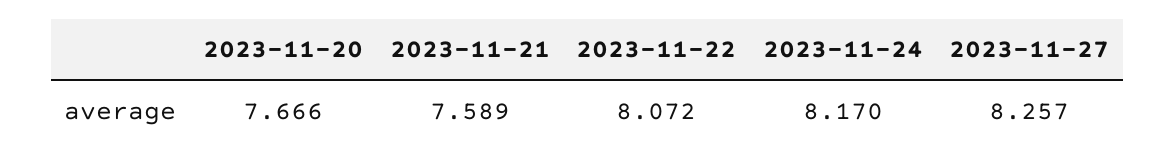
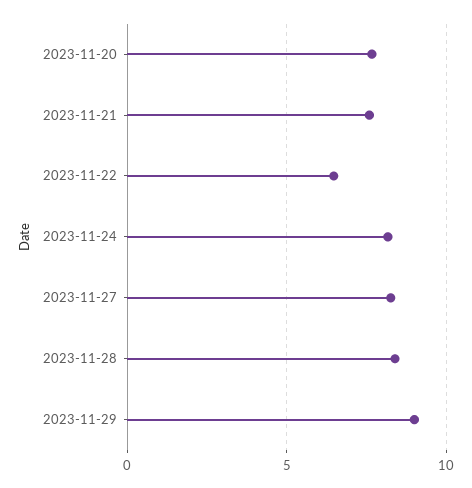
2023-11-22: 8.072 -> 6.5
2023-11-28: none -> 8.5
2023-11-29: none -> 9

